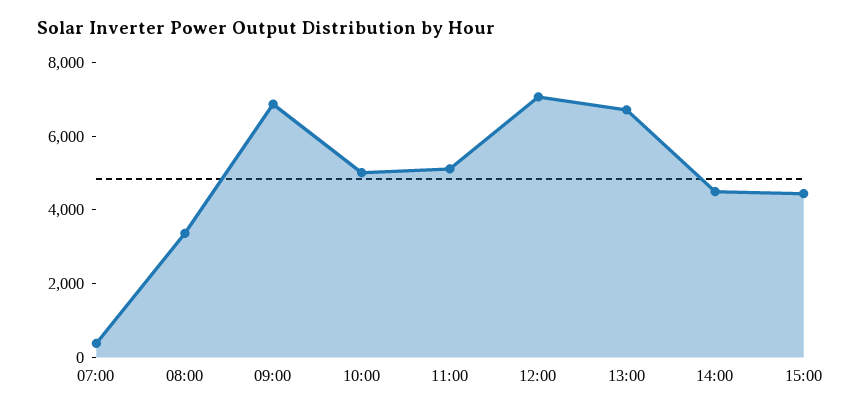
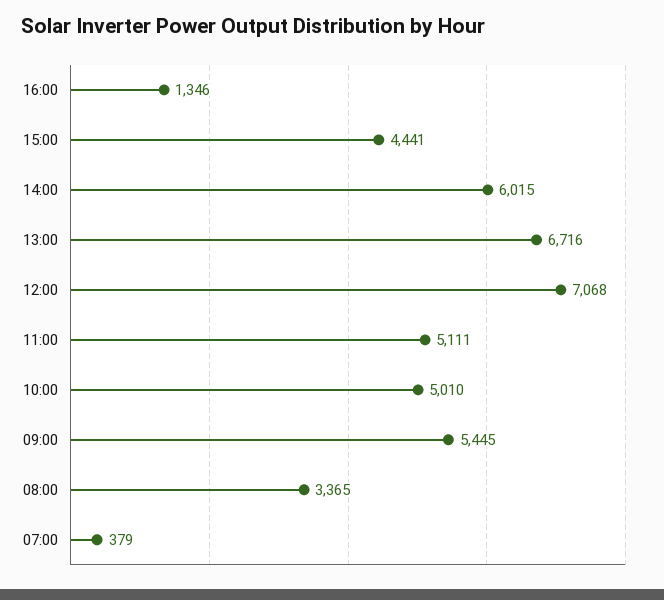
09:00: 7000 -> 5445
14:00: 4500 -> 6015
16:00: none -> 1346

